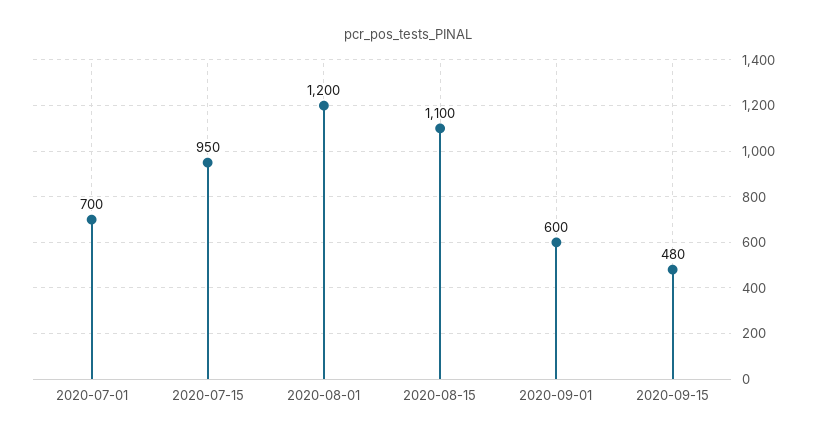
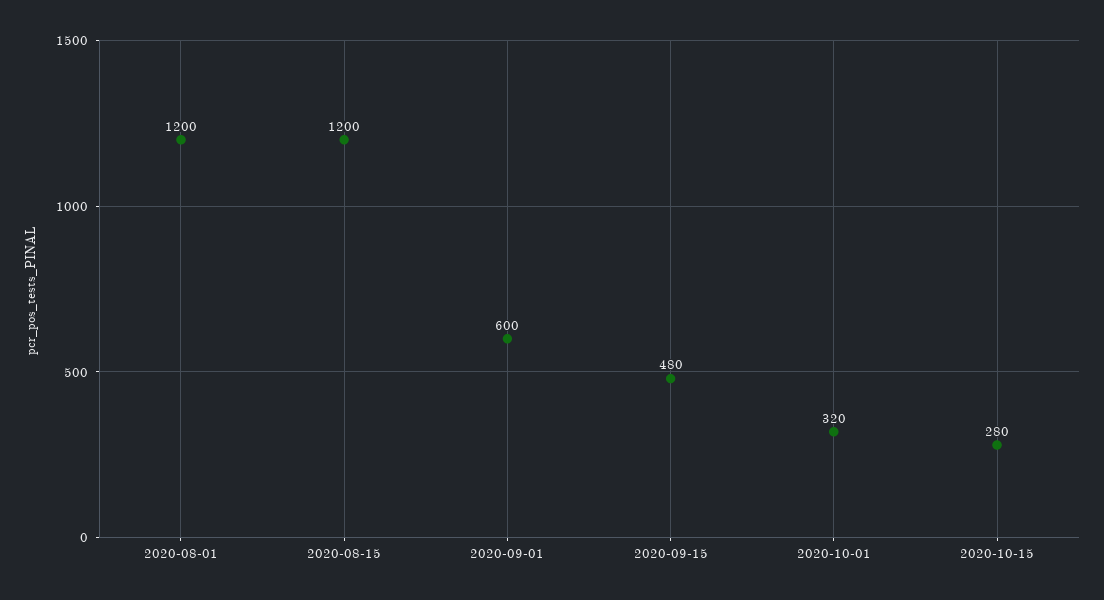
2020-07-01: 700 -> none
2020-07-15: 950 -> none
2020-08-15: 1100 -> 1200
2020-10-01: none -> 320
2020-10-15: none -> 280

